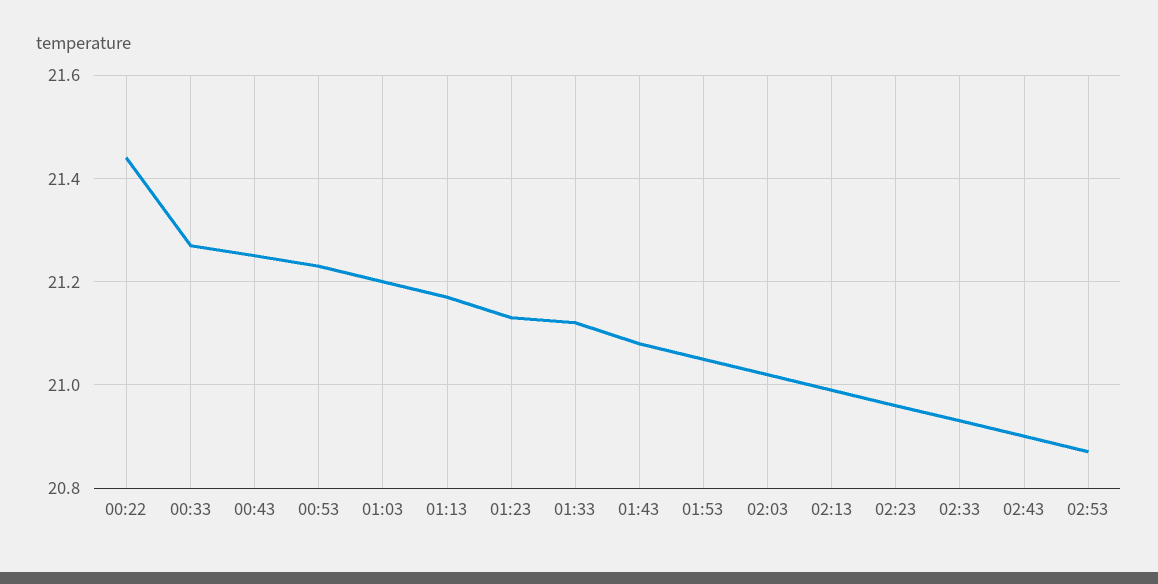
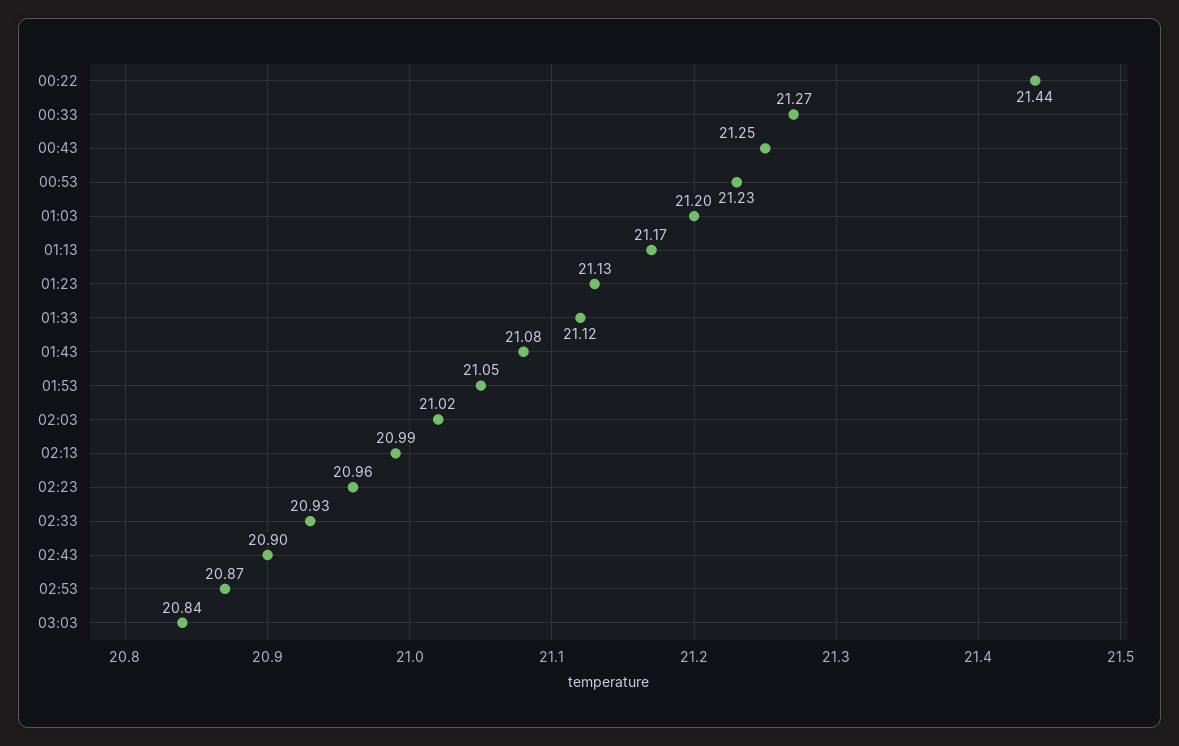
03:03: none -> 20.84

